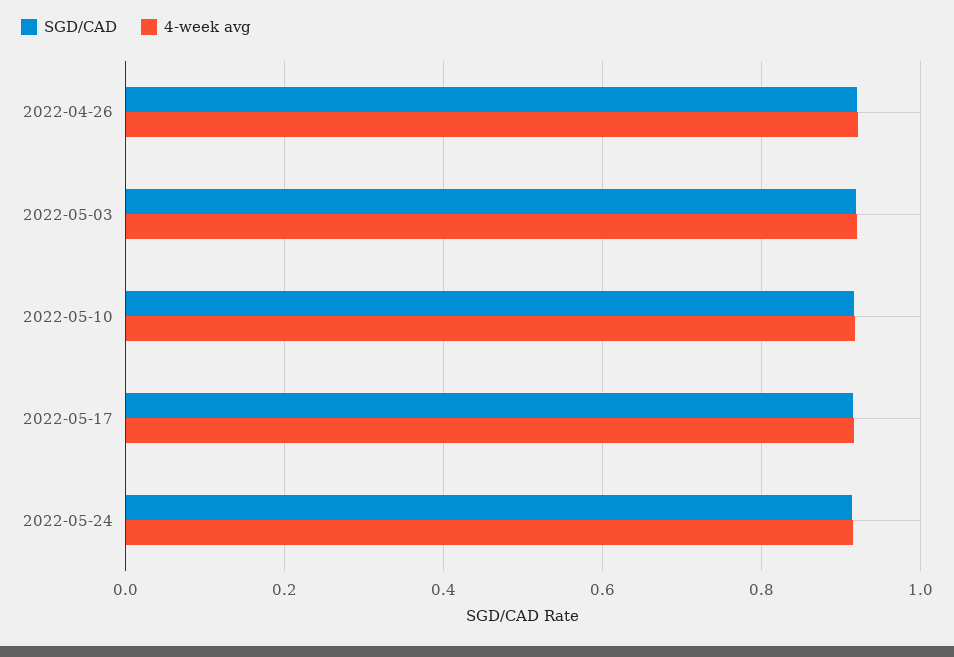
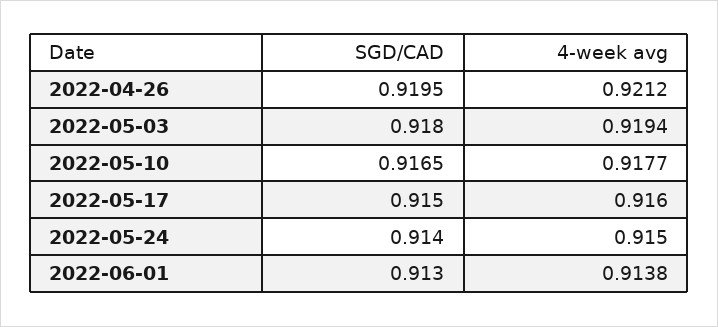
SGD/CAD, 2022-06-01: none -> 0.913
4-week avg, 2022-06-01: none -> 0.9138

